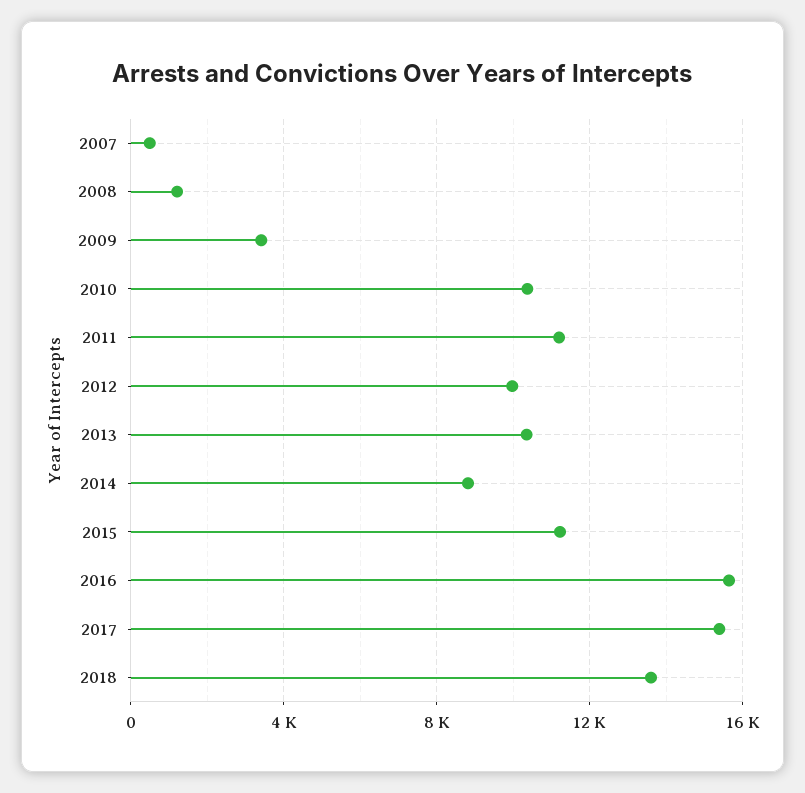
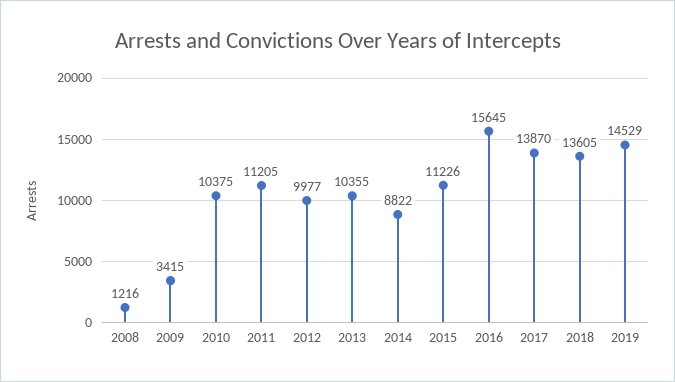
2007: 500 -> none
2017: 15500 -> 13870
2019: none -> 14529

